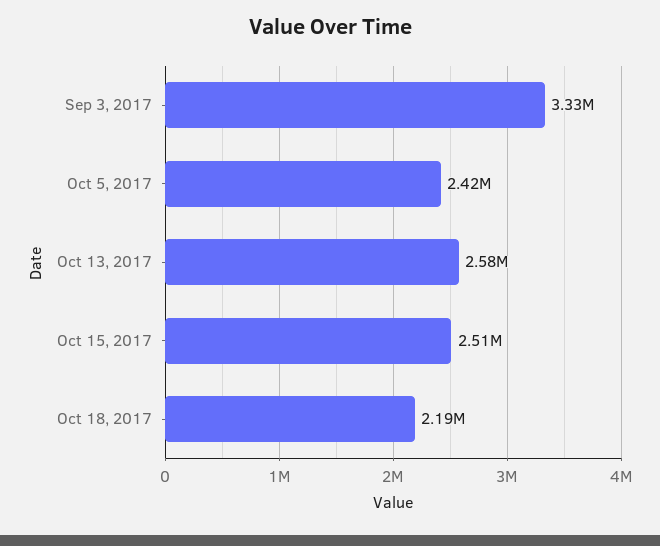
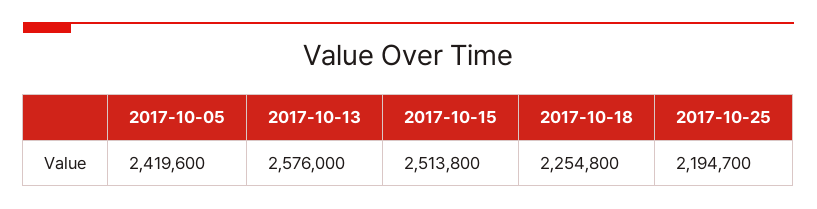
Sep 3, 2017: 3330000 -> none
Oct 18, 2017: 2190000 -> 2254800
2017-10-25: none -> 2194700

